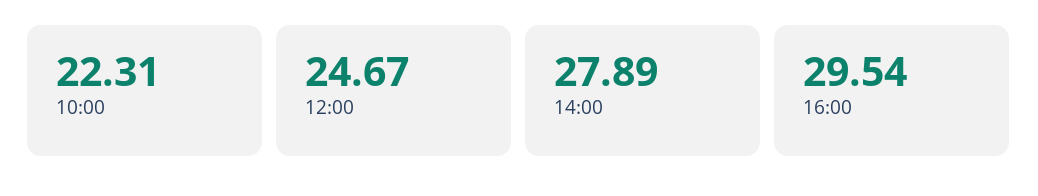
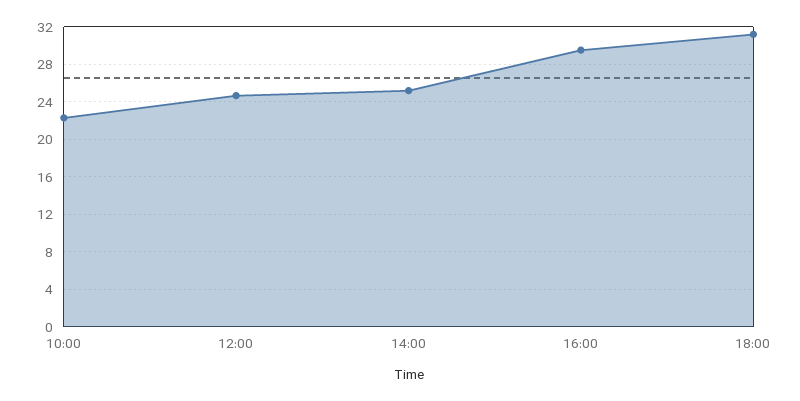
14:00: 27.89 -> 25
18:00: none -> 31

